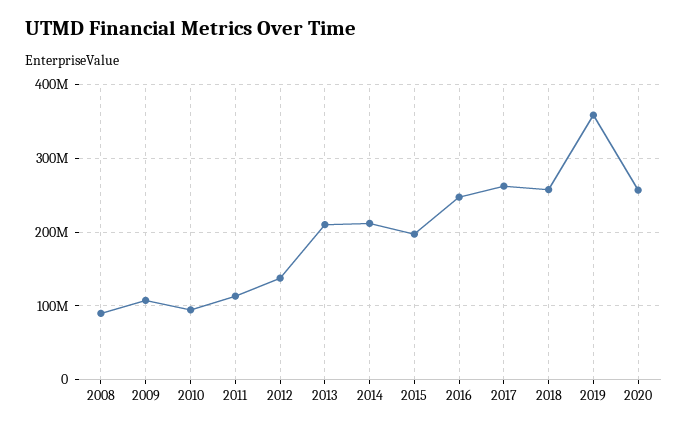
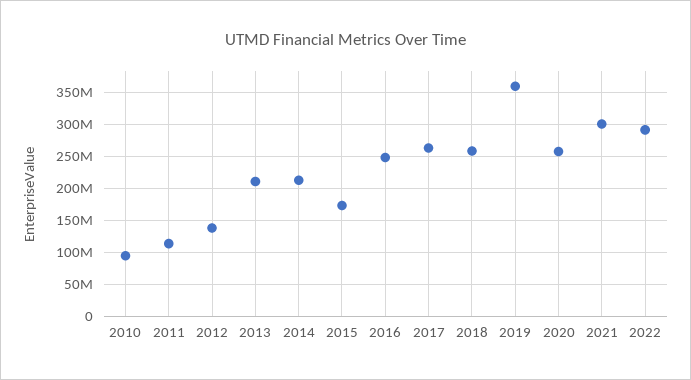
2008: 90000000 -> none
2009: 110000000 -> none
2015: 200000000 -> 170000000
2021: none -> 300000000
2022: none -> 290000000

